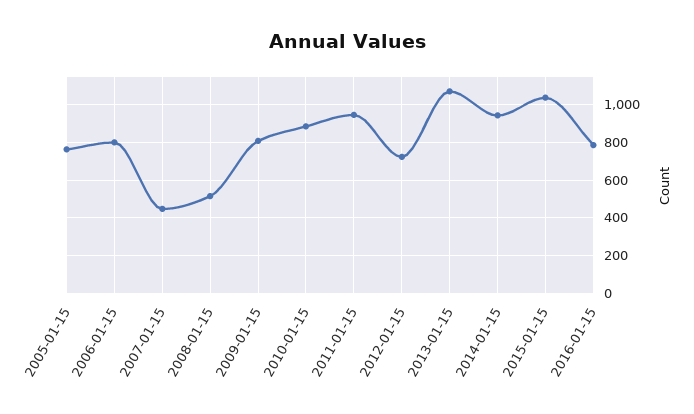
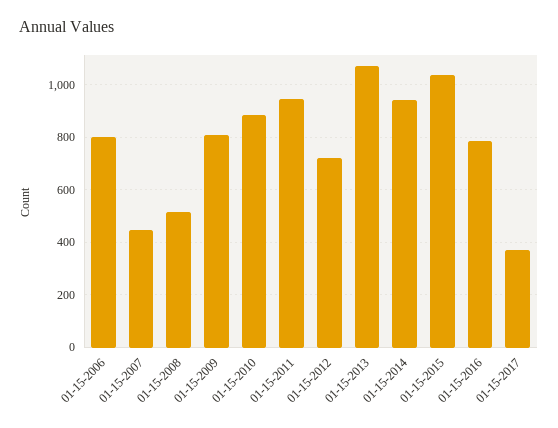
2005-01-15: 750 -> none
01-15-2017: none -> 375

